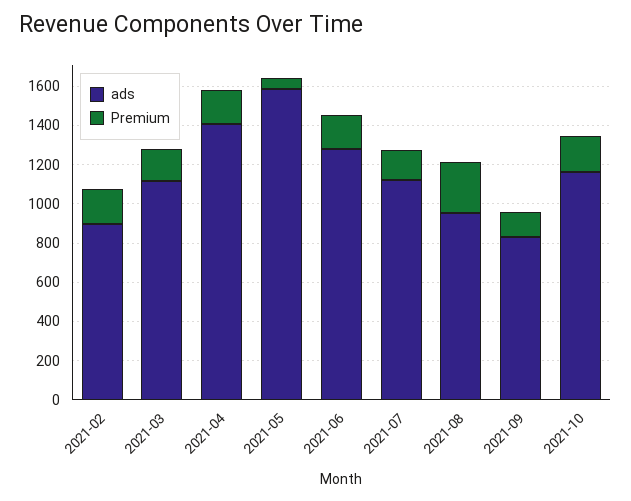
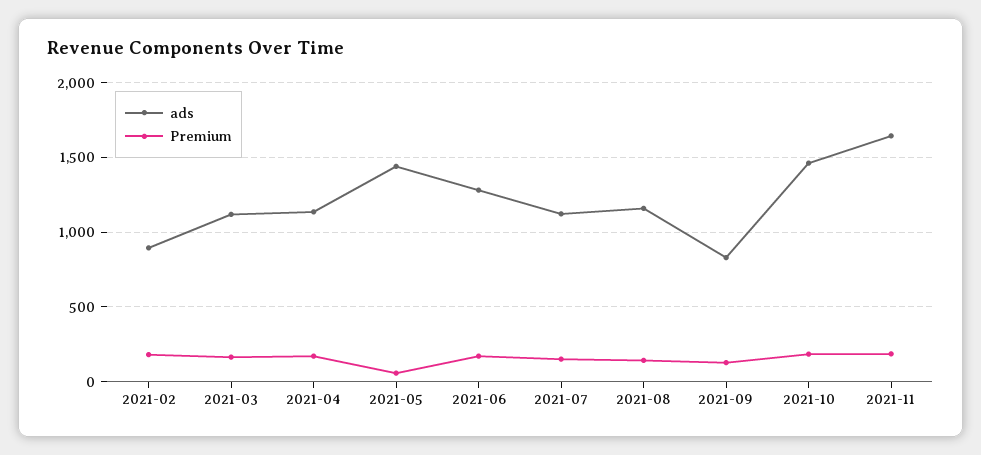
ads, 2021-04: 1400 -> 1150
ads, 2021-05: 1600 -> 1450
ads, 2021-08: 950 -> 1150
Premium, 2021-08: 250 -> 150
ads, 2021-10: 1150 -> 1450
ads, 2021-11: none -> 1650
Premium, 2021-11: none -> 200

